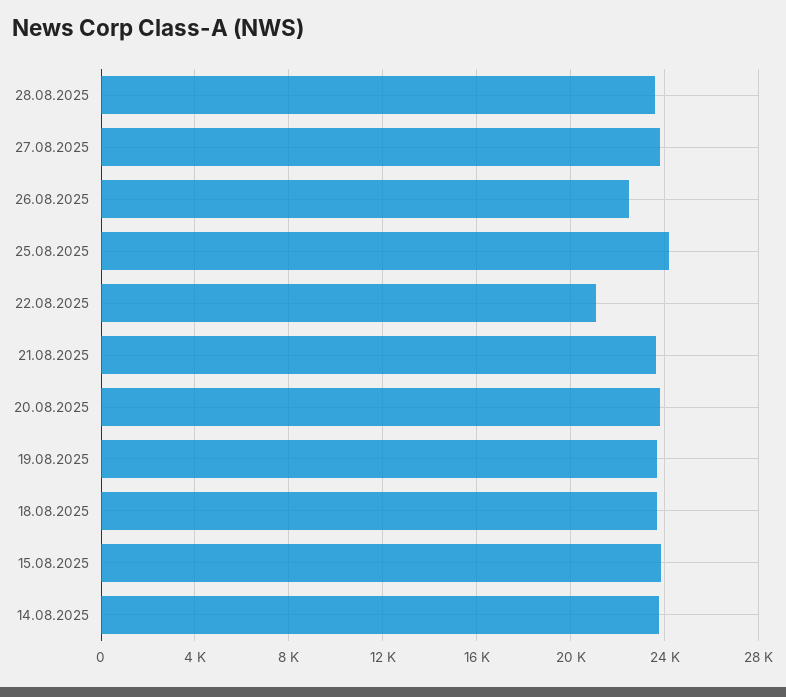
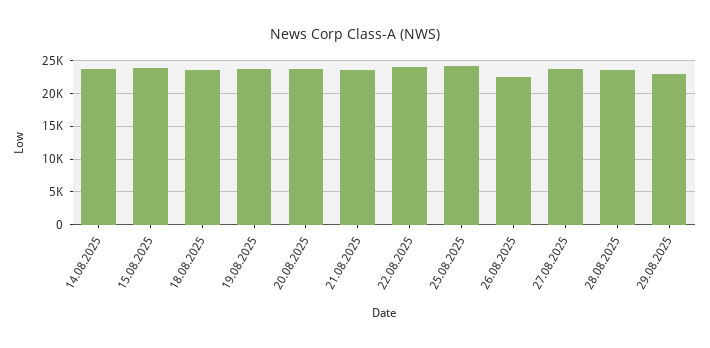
22.08.2025: 21000 -> 24000
29.08.2025: none -> 23000

